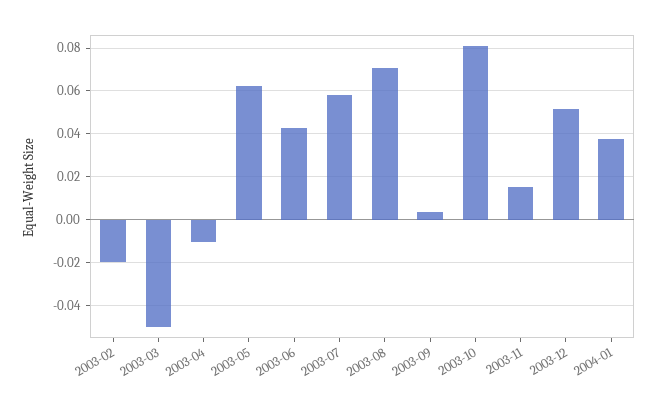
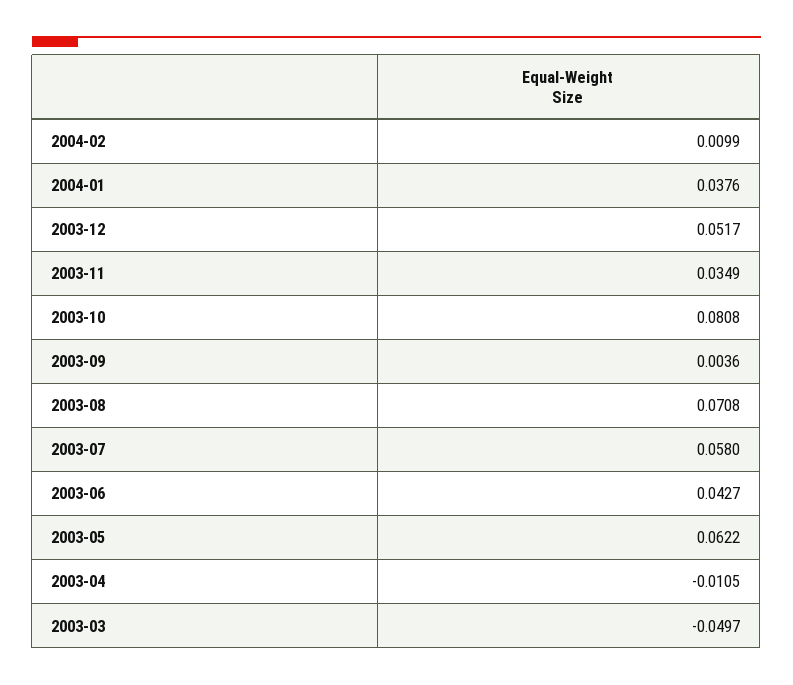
2003-02: -0.02 -> none
2003-11: 0.015 -> 0.0349
2004-02: none -> 0.0099

